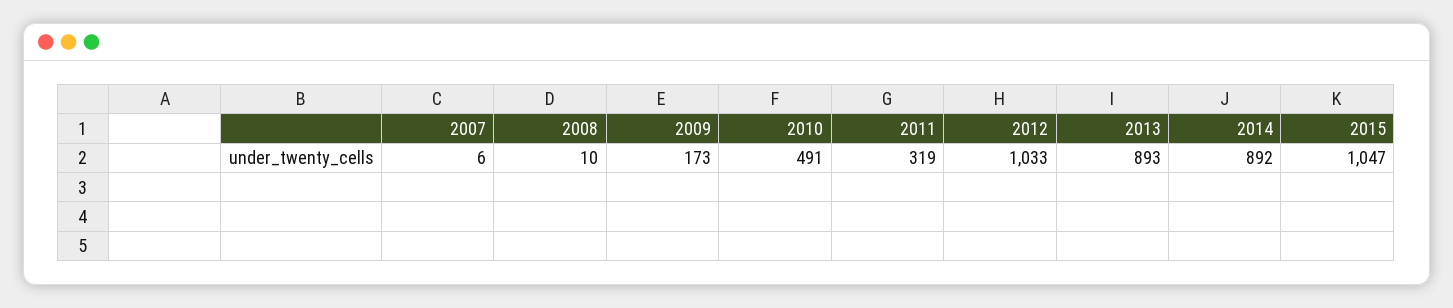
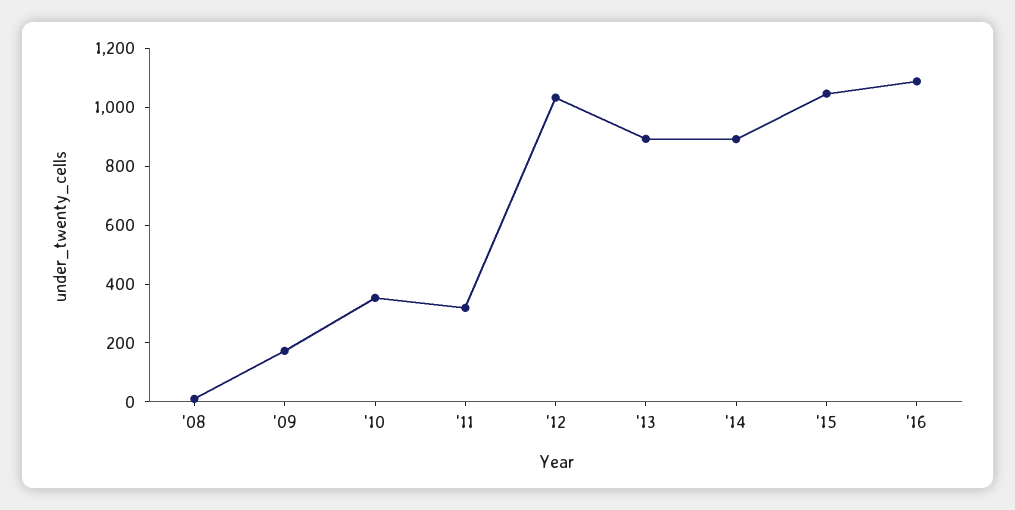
2007: 6 -> none
2010: 491 -> 350
'16: none -> 1100

